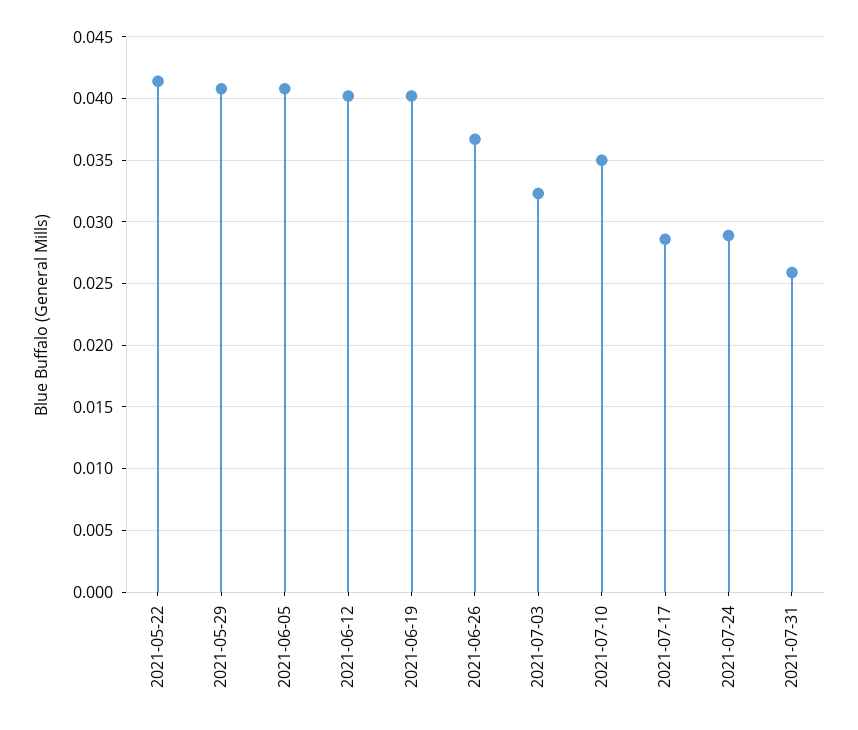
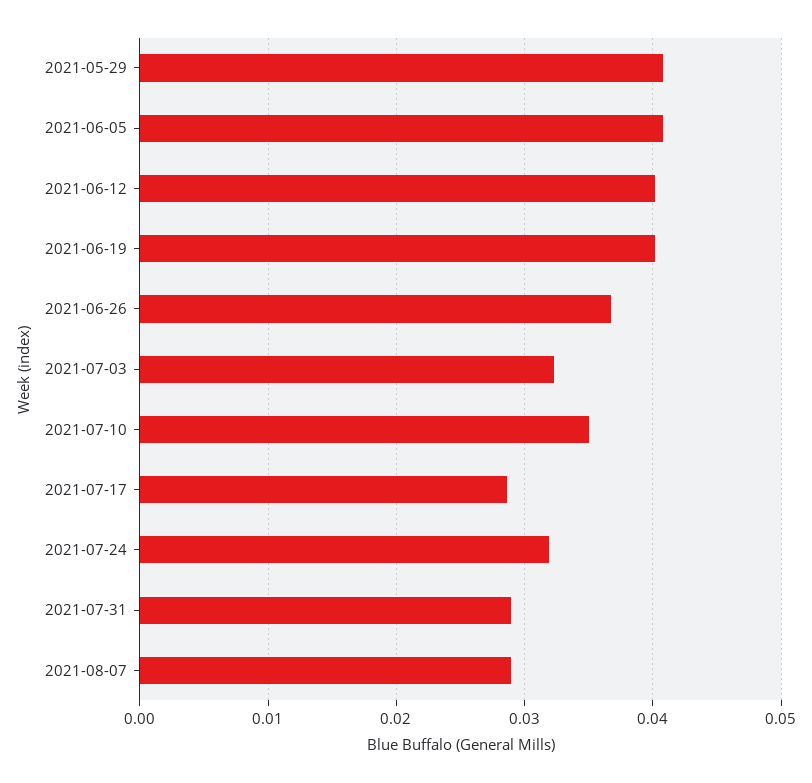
2021-05-22: 0.0415 -> none
2021-07-24: 0.029 -> 0.032
2021-07-31: 0.026 -> 0.029
2021-08-07: none -> 0.029

